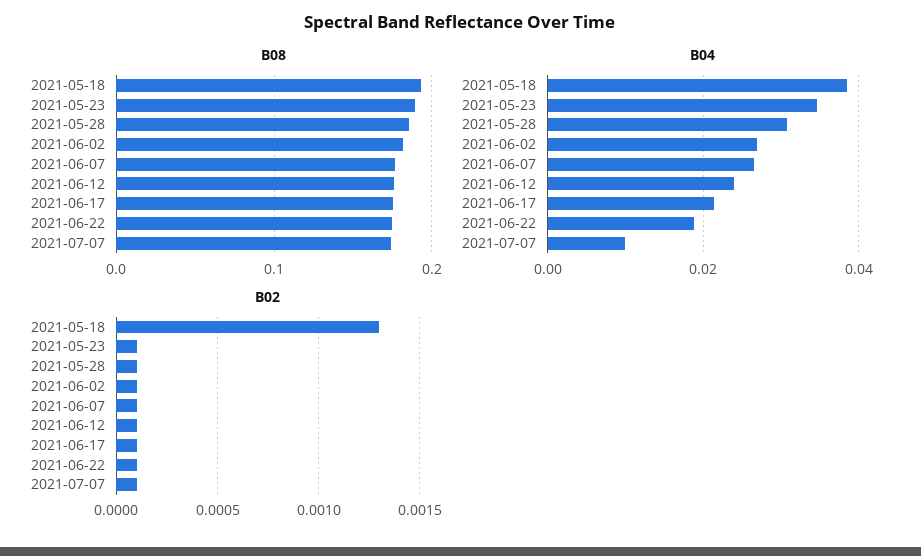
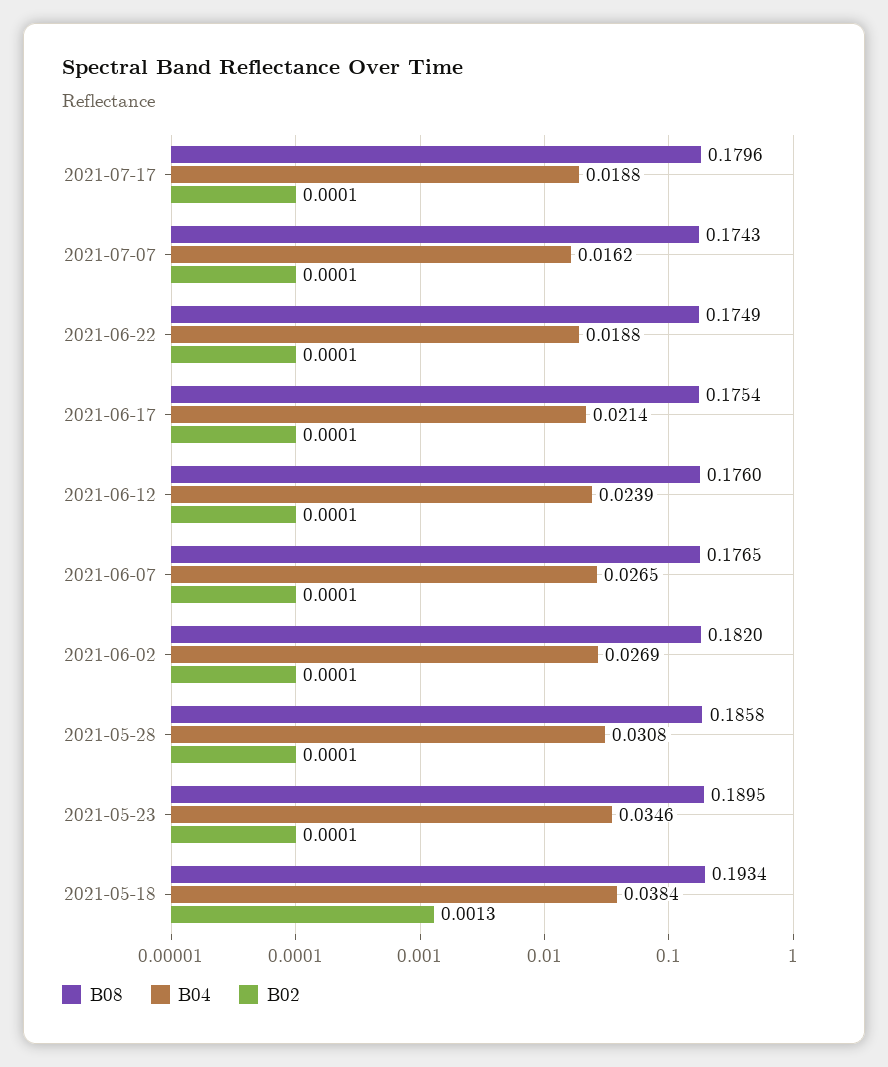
B04, 2021-07-07: 0.01 -> 0.0162
B08, 2021-07-17: none -> 0.1796
B04, 2021-07-17: none -> 0.0188
B02, 2021-07-17: none -> 0.0001

